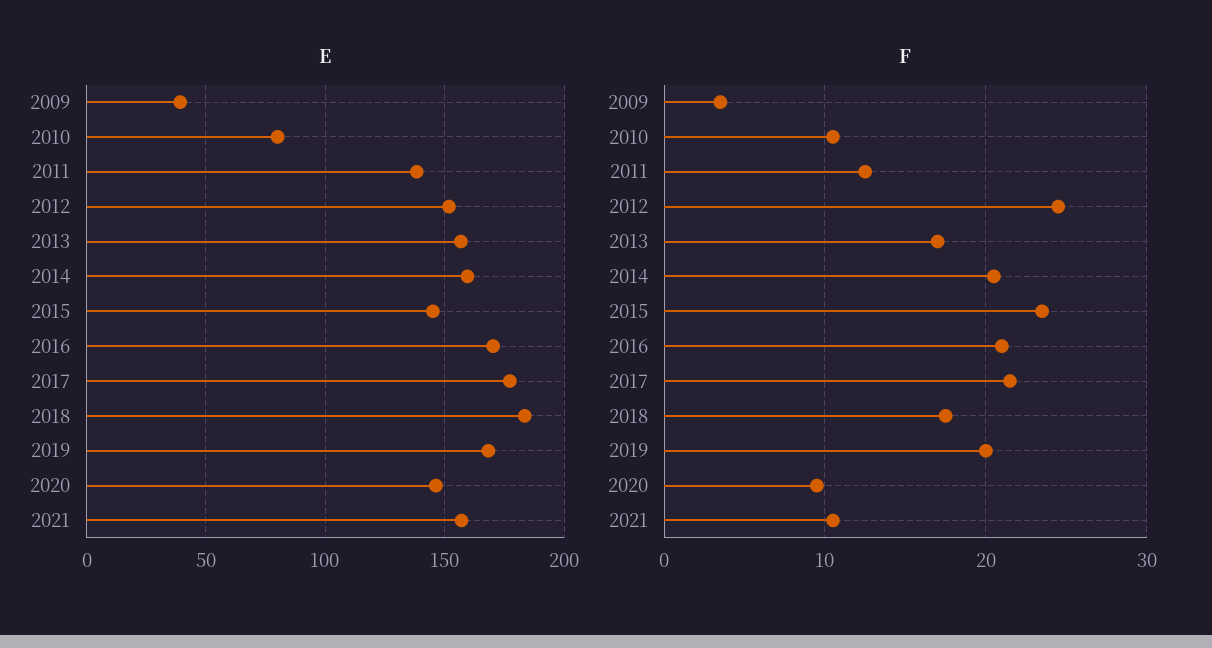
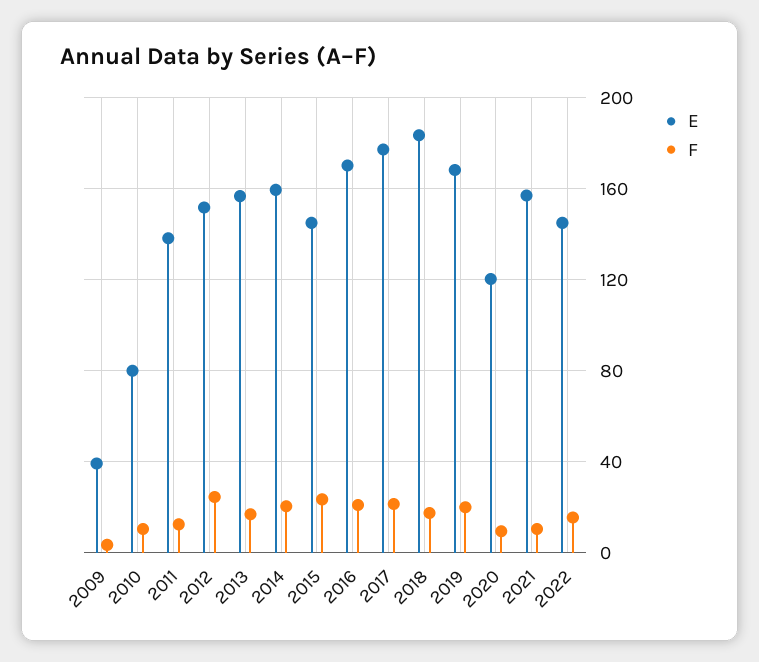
E, 2020: 145 -> 120
E, 2022: none -> 145
F, 2022: none -> 15

